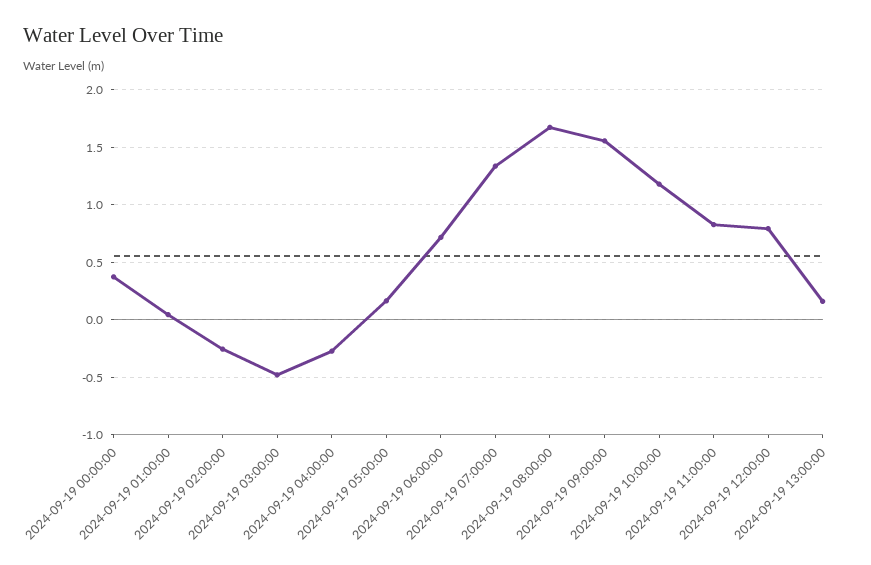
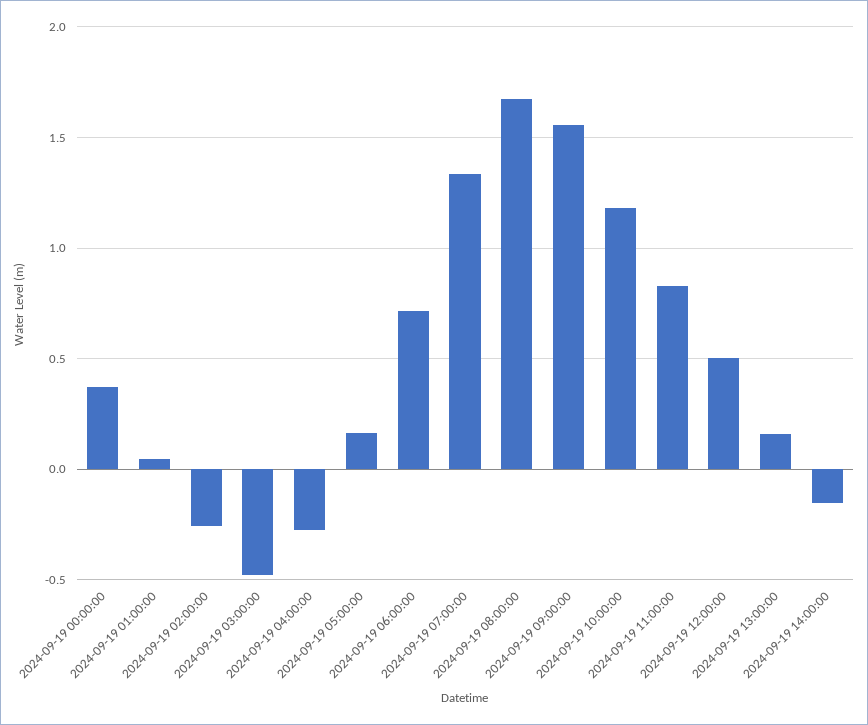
2024-09-19 12:00:00: 0.8 -> 0.5
2024-09-19 14:00:00: none -> -0.15

